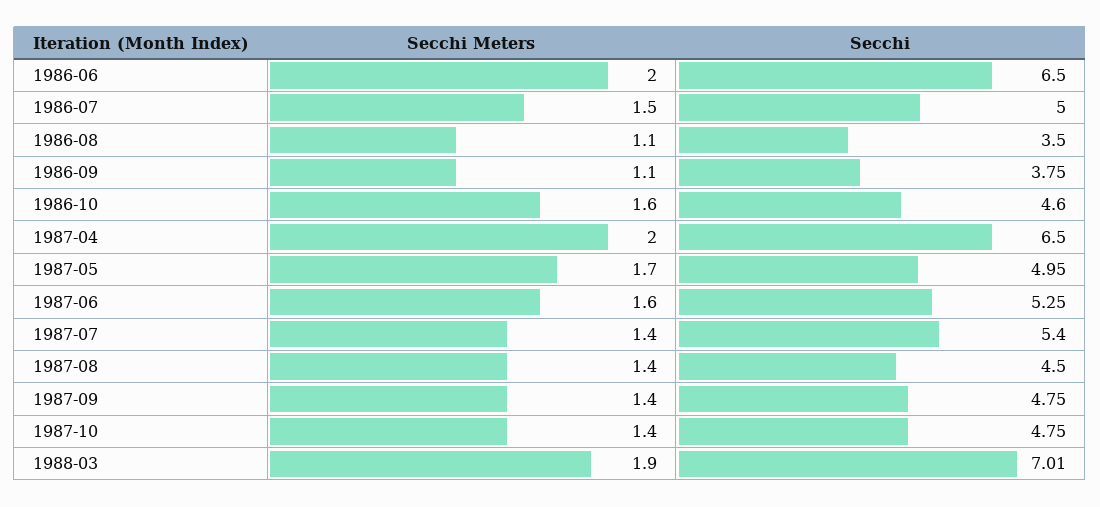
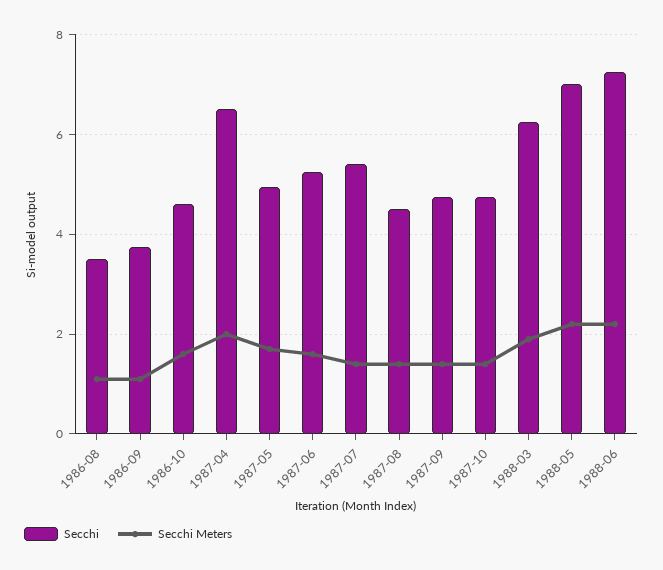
Secchi Meters, 1986-06: 2 -> none
Secchi, 1986-06: 6.5 -> none
Secchi Meters, 1986-07: 1.5 -> none
Secchi, 1986-07: 5 -> none
Secchi, 1988-03: 7.01 -> 6.2
Secchi, 1988-05: none -> 7
Secchi Meters, 1988-05: none -> 2.2
Secchi, 1988-06: none -> 7.2
Secchi Meters, 1988-06: none -> 2.2

